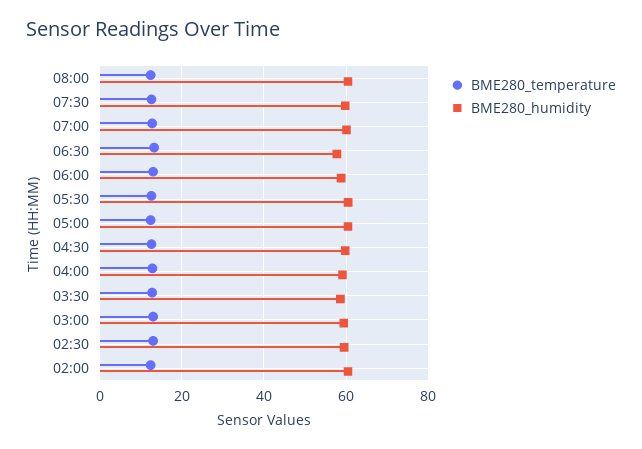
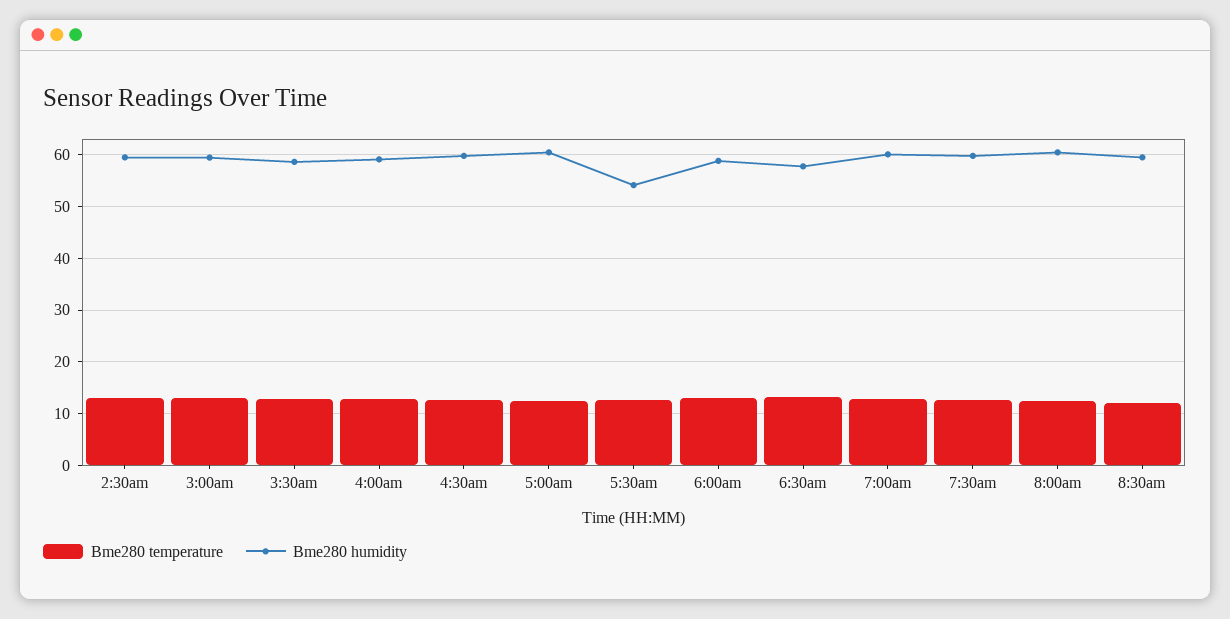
BME280_humidity, 05:30: 60 -> 54
BME280_temperature, 02:00: 12 -> none
BME280_humidity, 02:00: 60 -> none
BME280_temperature, 8:30am: none -> 12
BME280_humidity, 8:30am: none -> 60

